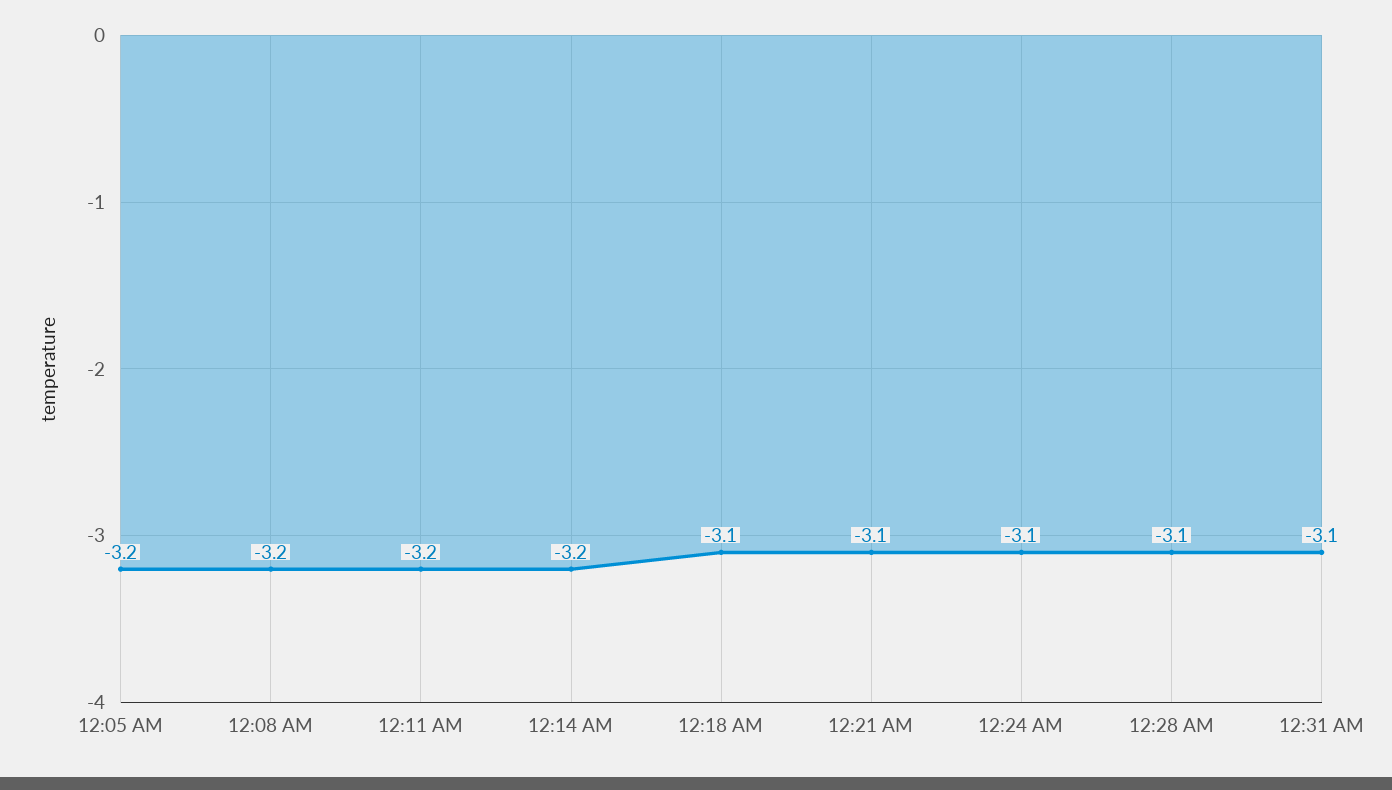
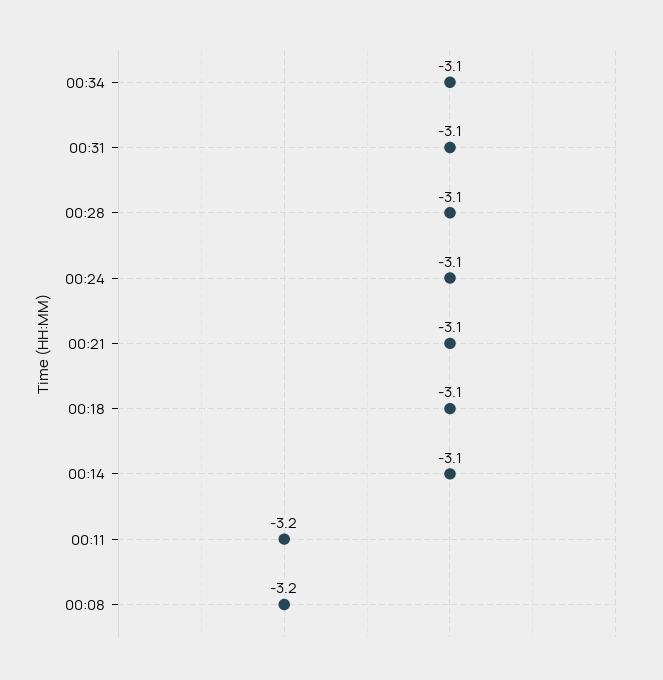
12:05 AM: -3.2 -> none
12:14 AM: -3.2 -> -3.1
00:34: none -> -3.1

